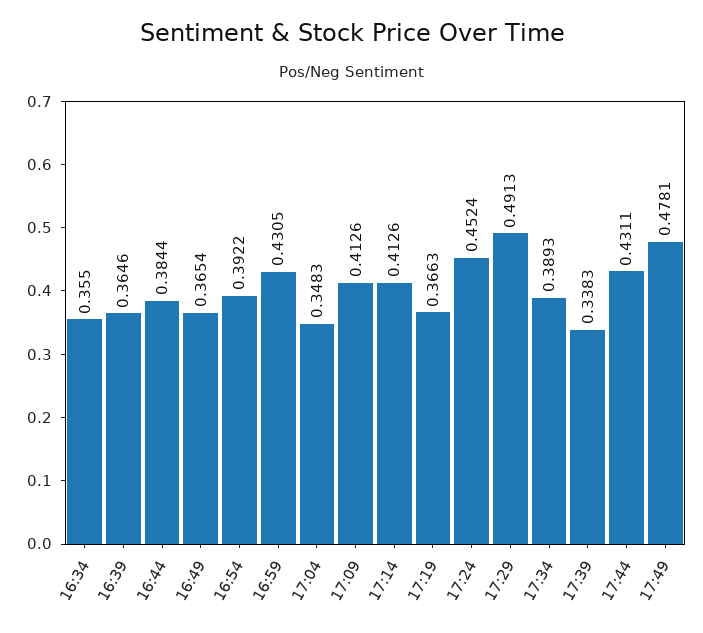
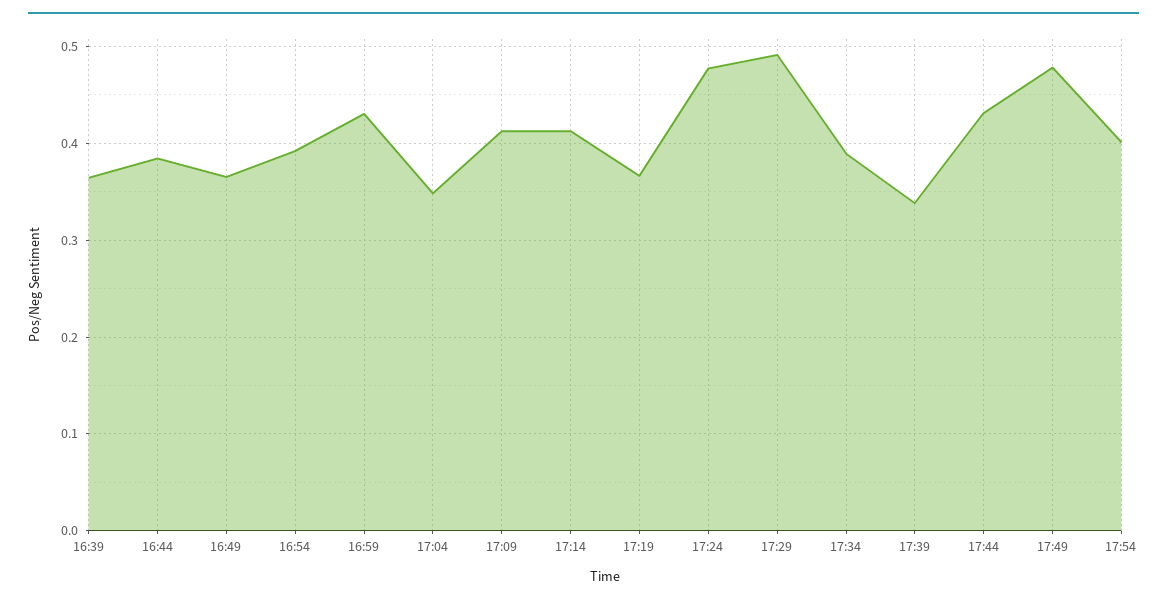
16:34: 0.355 -> none
17:24: 0.4524 -> 0.48
17:54: none -> 0.4

